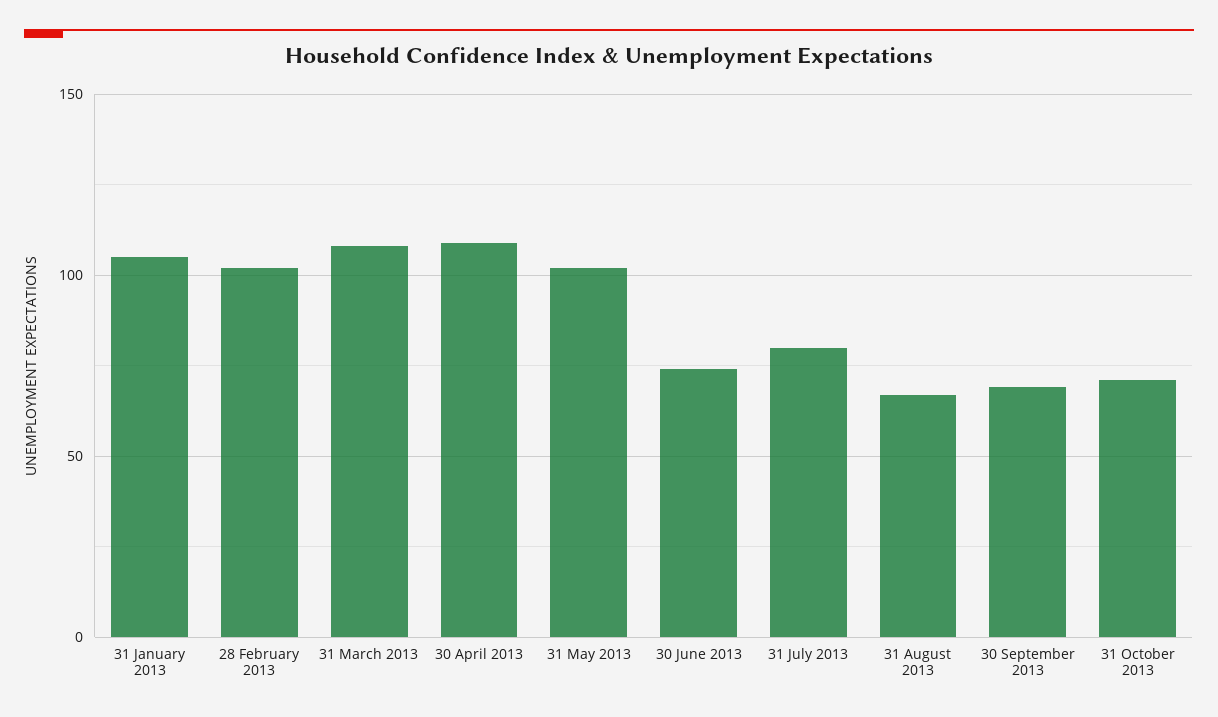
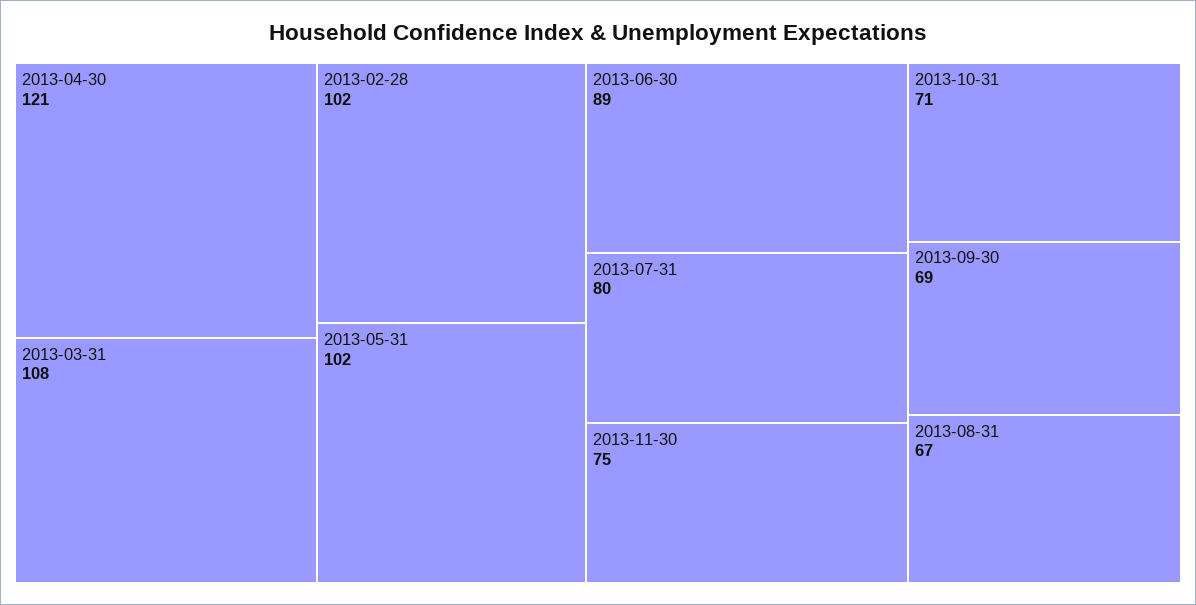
31 January 2013: 105 -> none
30 April 2013: 110 -> 121
30 June 2013: 75 -> 89
2013-11-30: none -> 75

